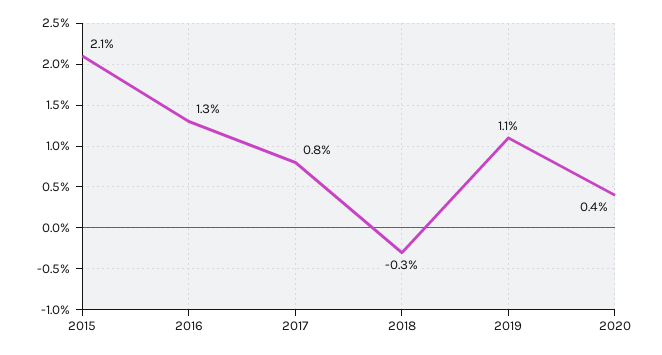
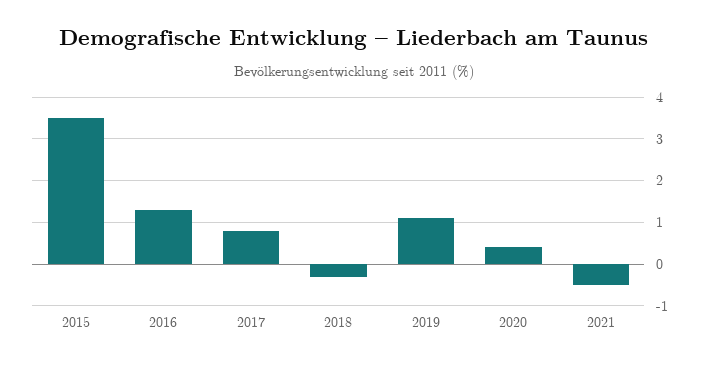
2015: 2.1 -> 3.5
2021: none -> -0.5

